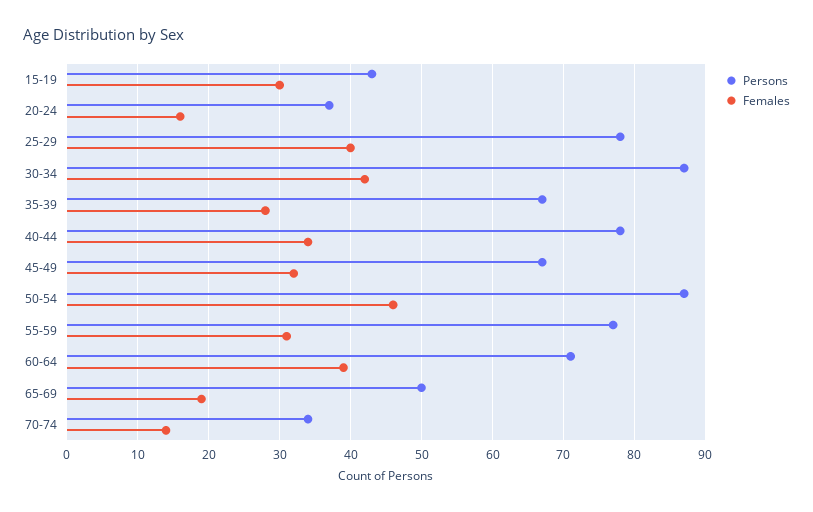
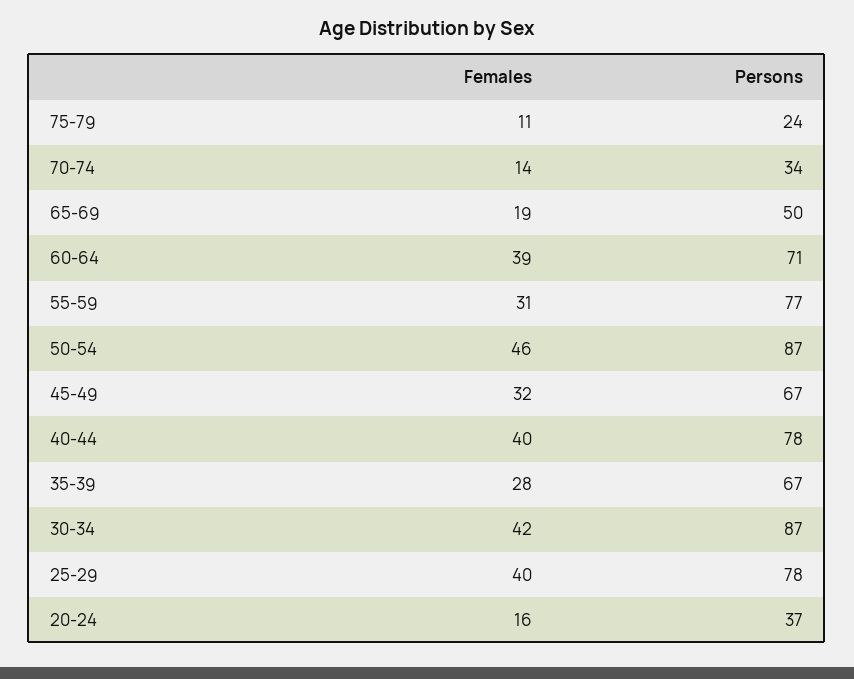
Persons, 15-19: 43 -> none
Females, 15-19: 30 -> none
Females, 40-44: 34 -> 40
Females, 75-79: none -> 11
Persons, 75-79: none -> 24

